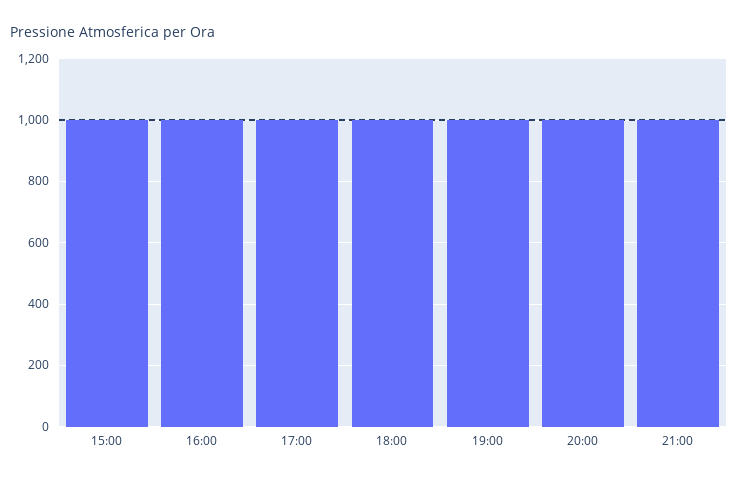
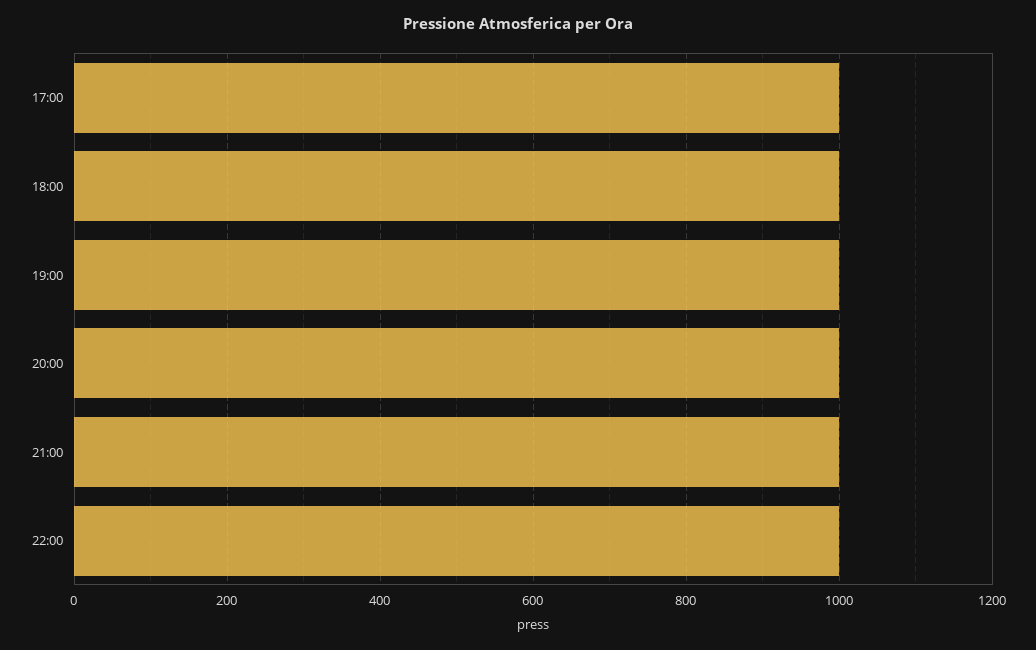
15:00: 1000 -> none
16:00: 1000 -> none
22:00: none -> 1000

